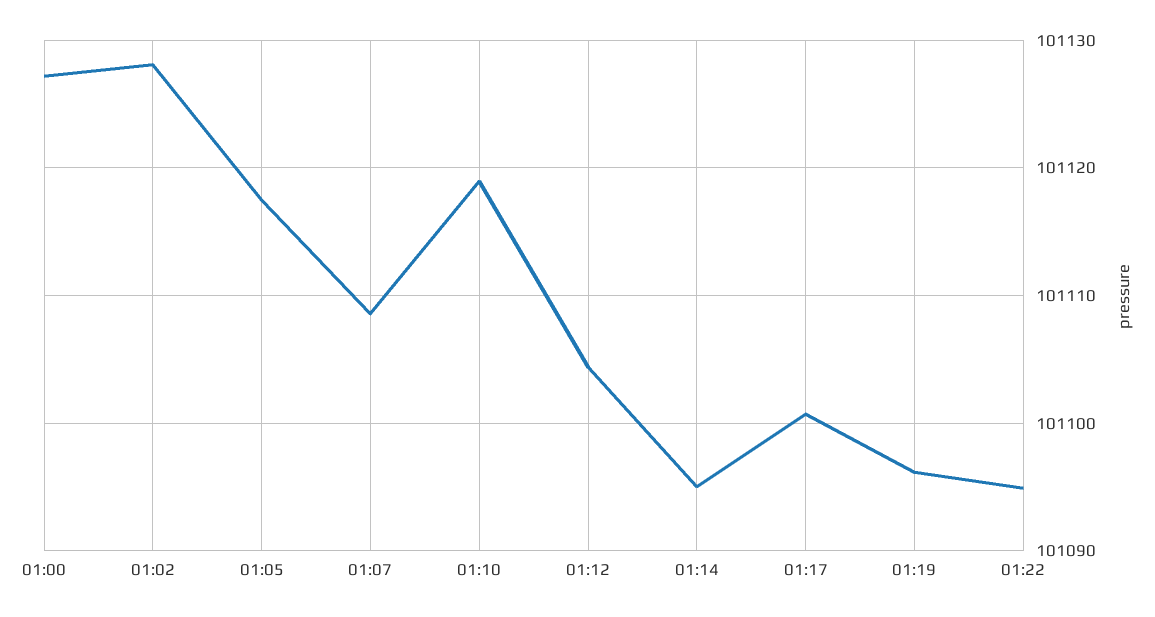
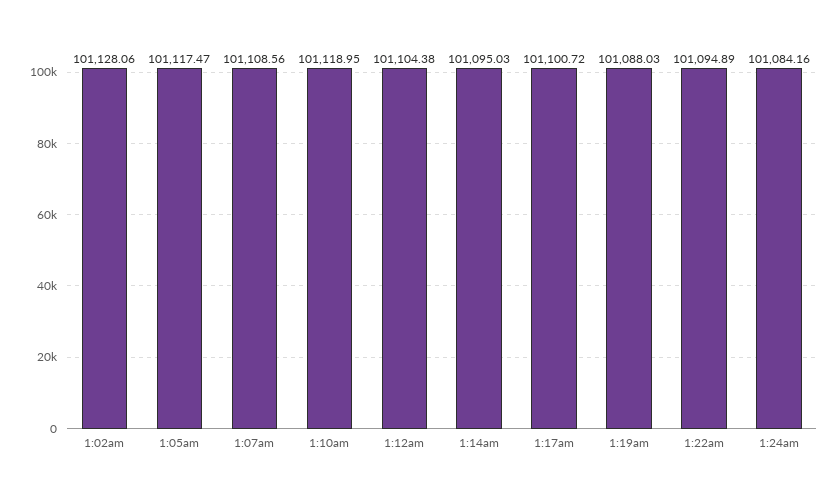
01:00: 101127 -> none
01:19: 101096 -> 101088.03
1:24am: none -> 101084.16

